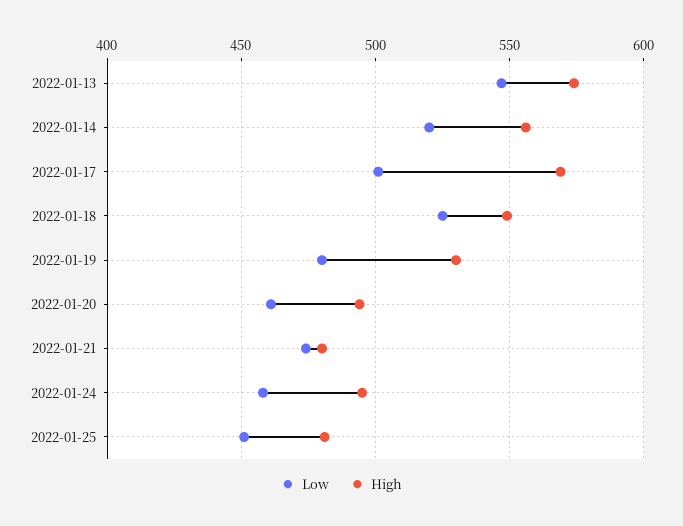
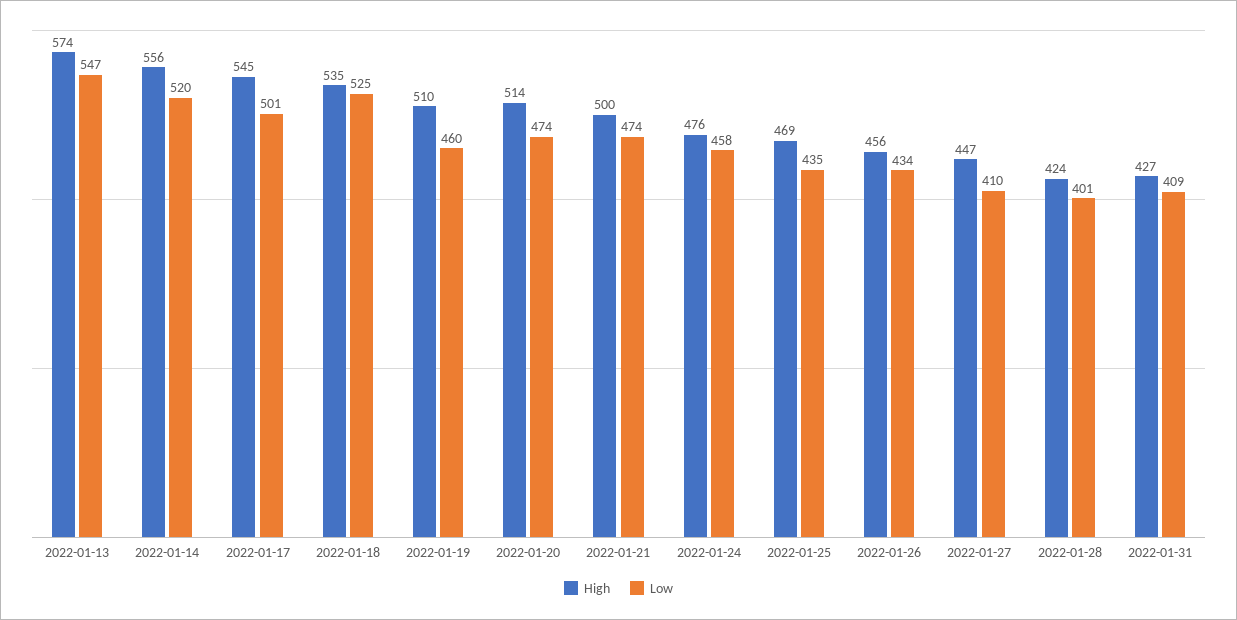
High, 2022-01-17: 570 -> 545
High, 2022-01-18: 550 -> 535
Low, 2022-01-19: 480 -> 460
High, 2022-01-19: 530 -> 510
Low, 2022-01-20: 460 -> 474
High, 2022-01-20: 495 -> 514
High, 2022-01-21: 480 -> 500
High, 2022-01-24: 495 -> 476
Low, 2022-01-25: 450 -> 435
High, 2022-01-25: 480 -> 469
High, 2022-01-26: none -> 456
Low, 2022-01-26: none -> 434
High, 2022-01-27: none -> 447
Low, 2022-01-27: none -> 410
High, 2022-01-28: none -> 424
Low, 2022-01-28: none -> 401
High, 2022-01-31: none -> 427
Low, 2022-01-31: none -> 409

